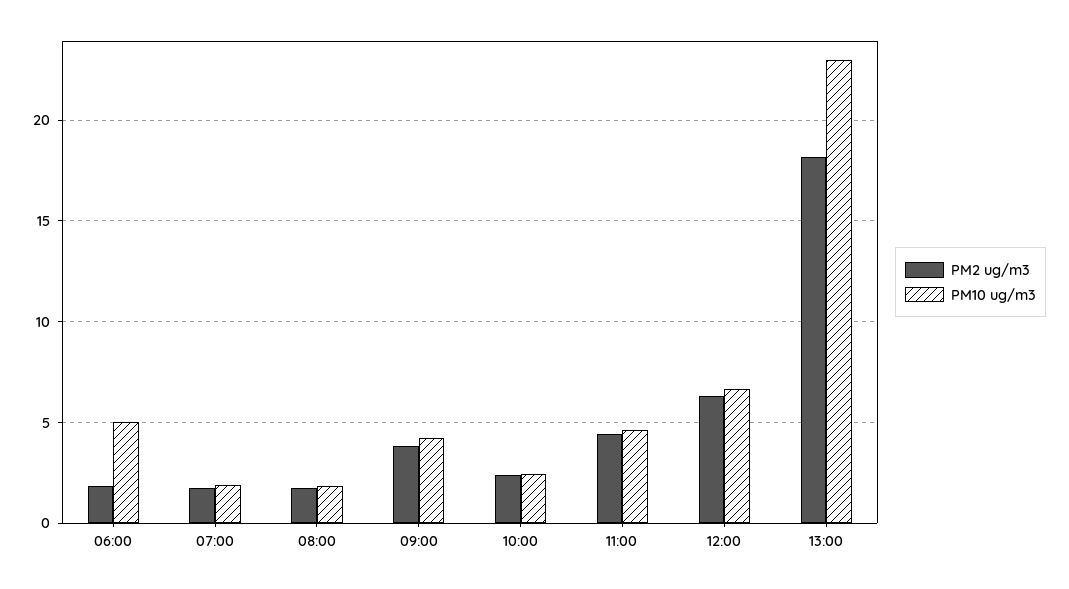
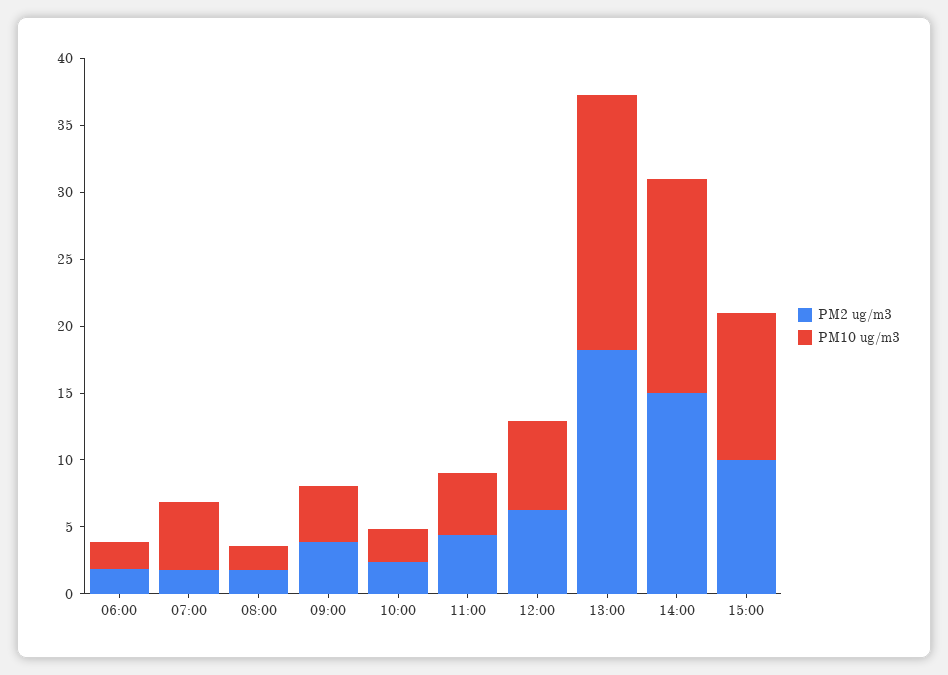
PM10 ug/m3, 06:00: 5 -> 2
PM10 ug/m3, 07:00: 2 -> 5
PM10 ug/m3, 13:00: 23 -> 19
PM2 ug/m3, 14:00: none -> 15
PM10 ug/m3, 14:00: none -> 16
PM2 ug/m3, 15:00: none -> 10
PM10 ug/m3, 15:00: none -> 11

